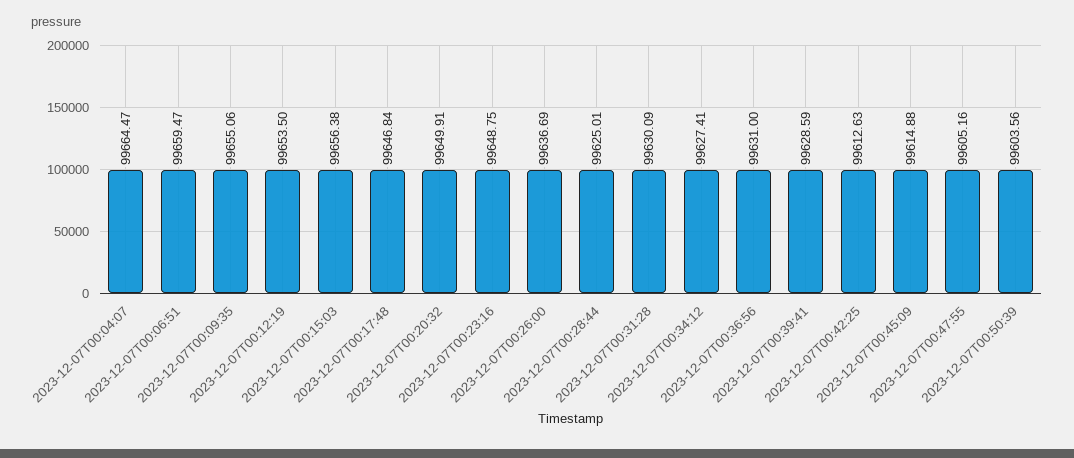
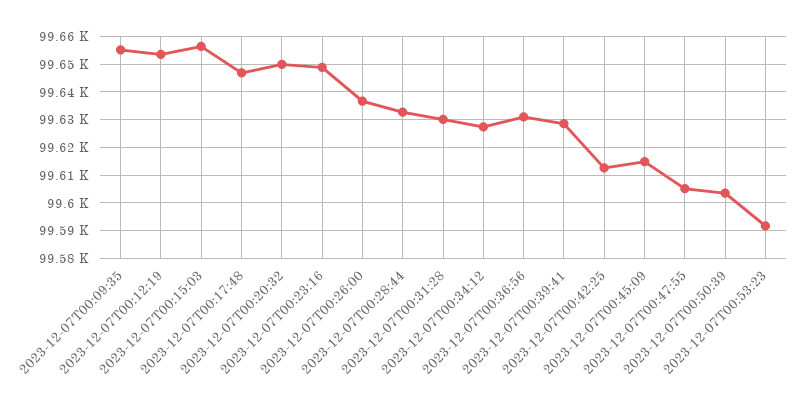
2023-12-07T00:04:07: 99664.47 -> none
2023-12-07T00:06:51: 99659.47 -> none
2023-12-07T00:28:44: 99625.01 -> 99632.5
2023-12-07T00:53:23: none -> 99592.5

